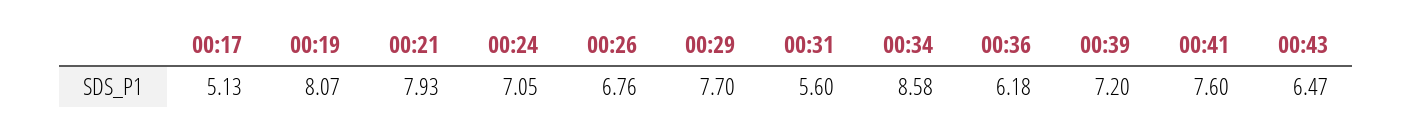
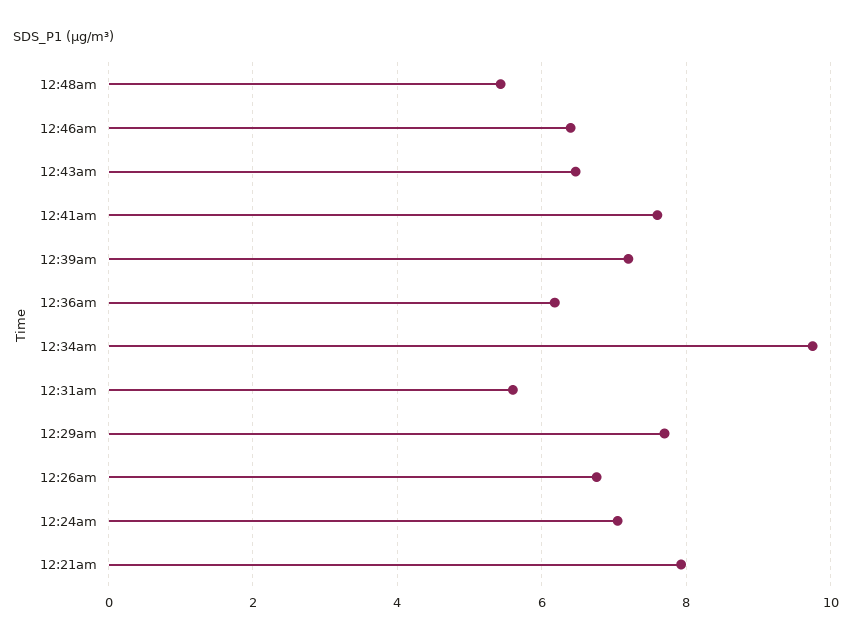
00:17: 5.13 -> none
00:19: 8.07 -> none
00:34: 8.58 -> 9.8
12:48am: none -> 5.4
12:46am: none -> 6.4

